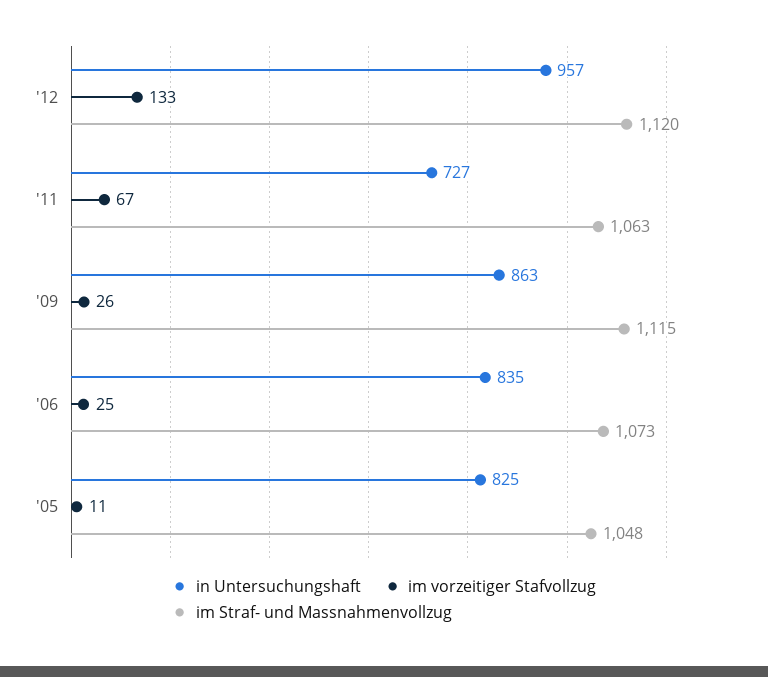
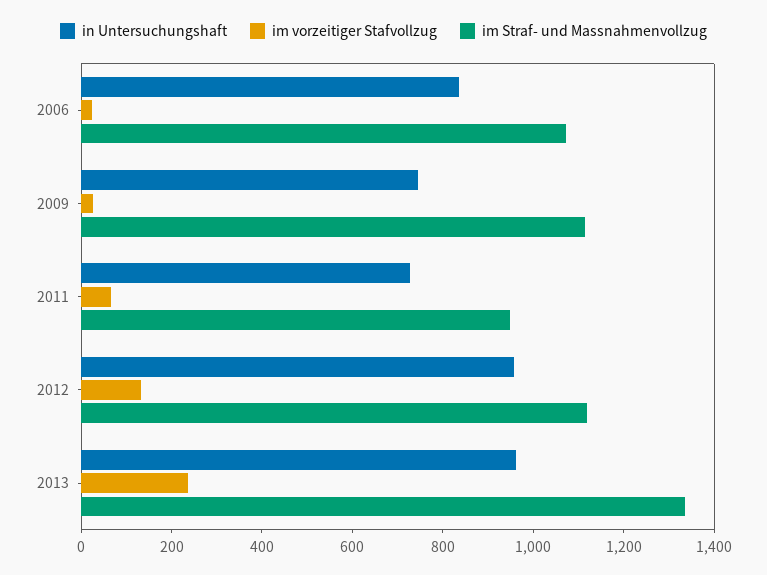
im Straf- und Massnahmenvollzug, '11: 1063 -> 950
in Untersuchungshaft, '09: 863 -> 750
in Untersuchungshaft, '05: 825 -> none
im vorzeitiger Stafvollzug, '05: 11 -> none
im Straf- und Massnahmenvollzug, '05: 1048 -> none
in Untersuchungshaft, 2013: none -> 950
im vorzeitiger Stafvollzug, 2013: none -> 250
im Straf- und Massnahmenvollzug, 2013: none -> 1350

